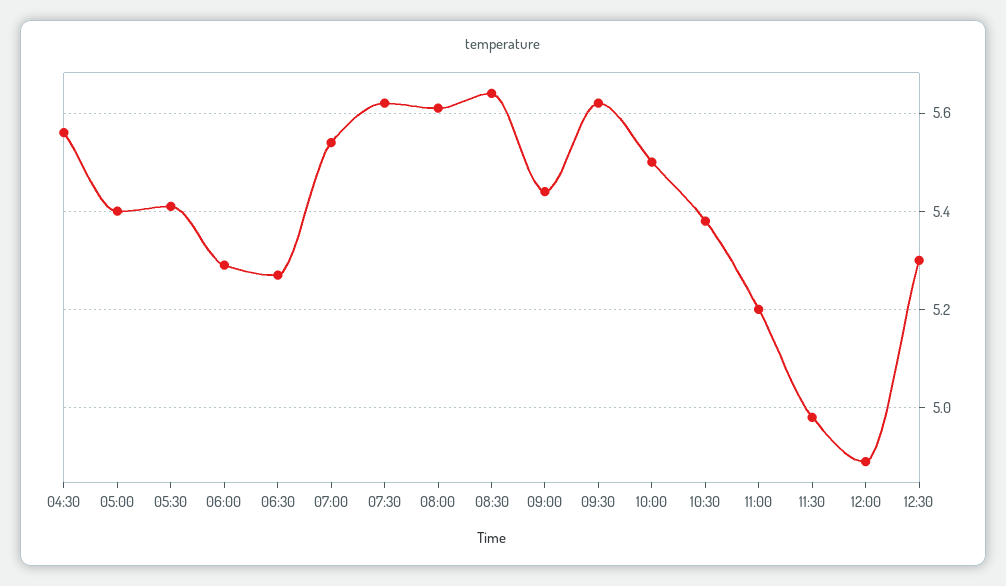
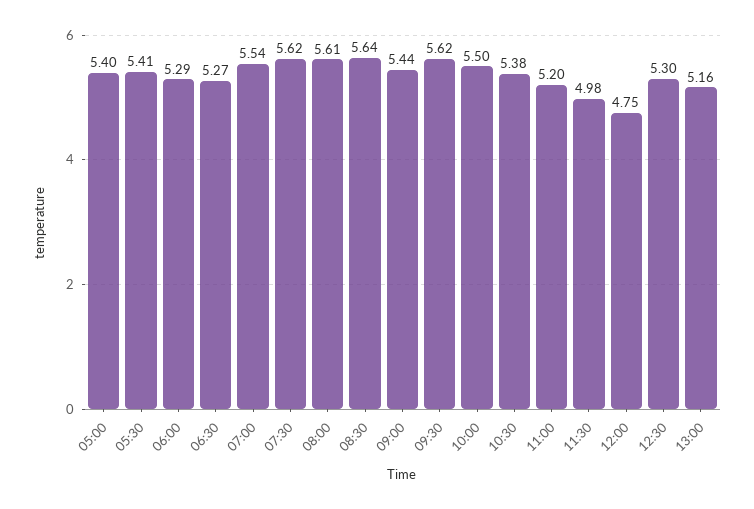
04:30: 5.55 -> none
12:00: 4.9 -> 4.75
13:00: none -> 5.16

